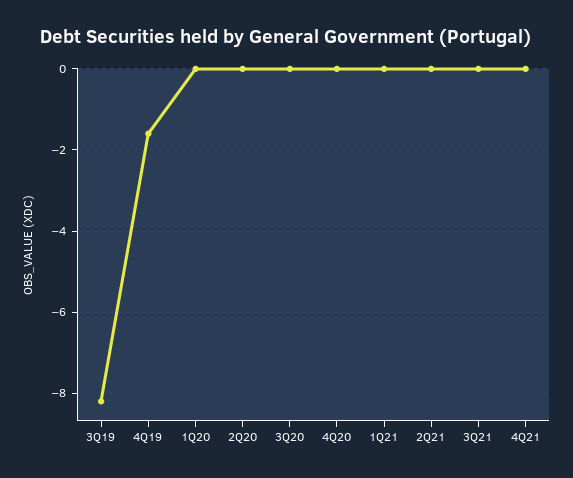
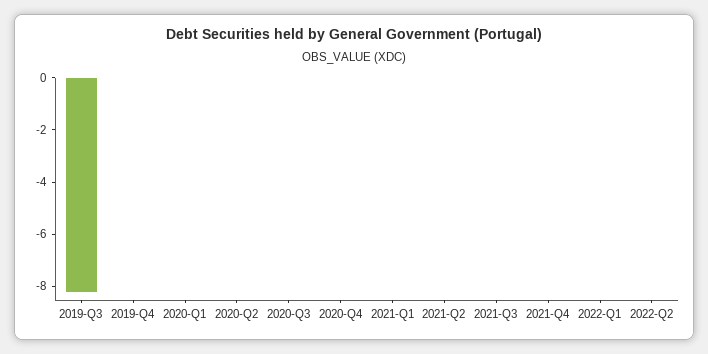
4Q19: -1.5 -> 0
2022-Q1: none -> 0
2022-Q2: none -> 0

